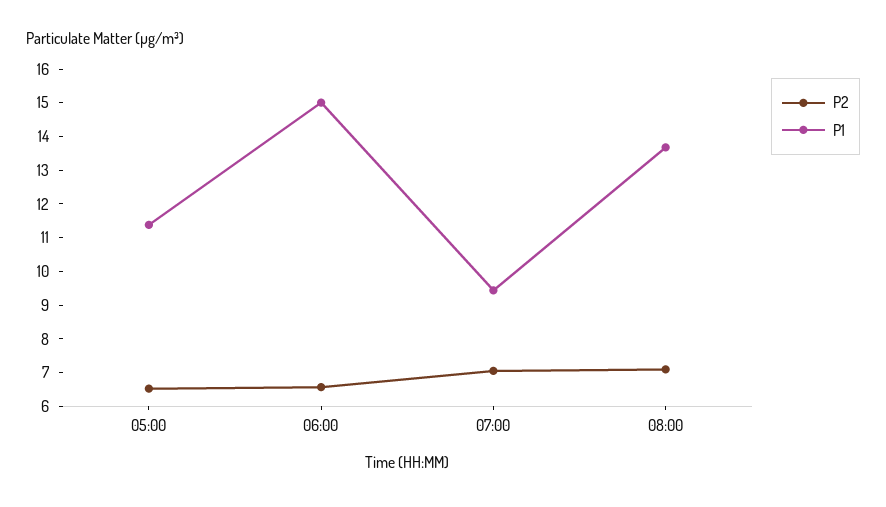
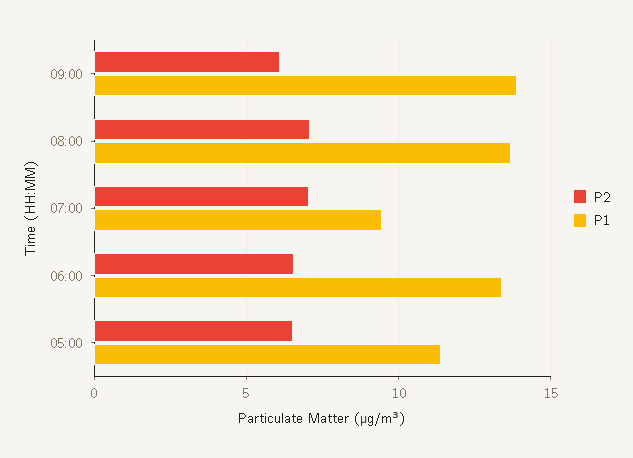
P1, 06:00: 15 -> 13.5
P2, 09:00: none -> 6
P1, 09:00: none -> 14

